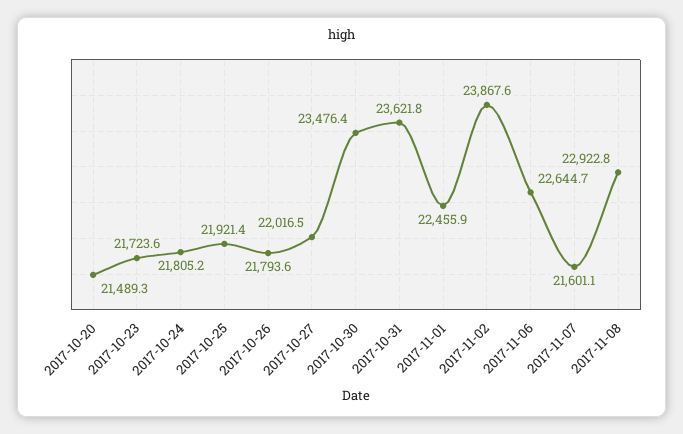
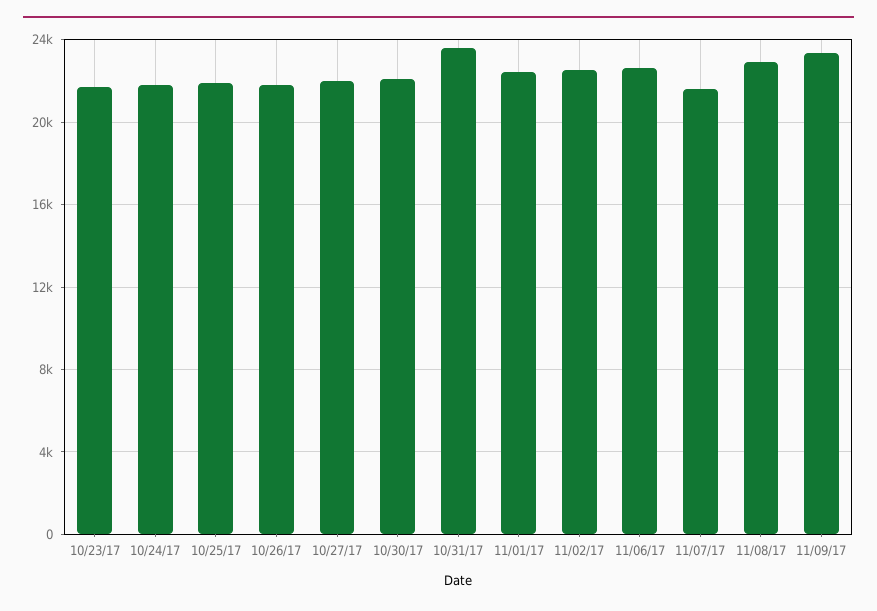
2017-10-20: 21489.3 -> none
2017-10-30: 23476.4 -> 22000
2017-11-02: 23867.6 -> 22500
11/09/17: none -> 23500

